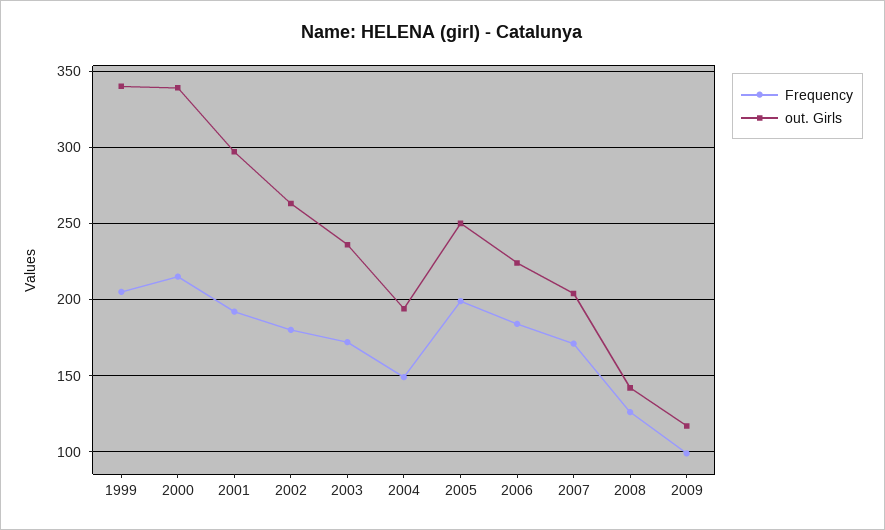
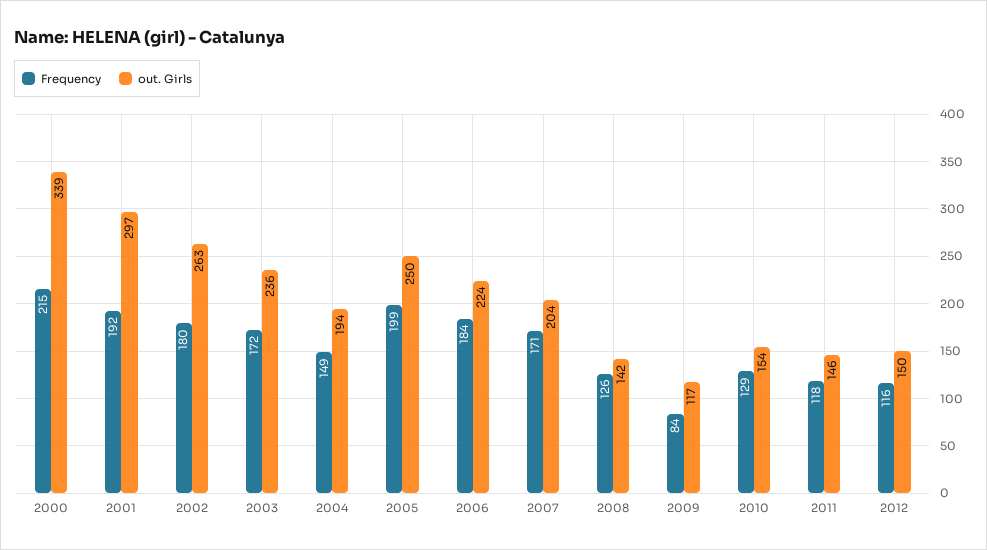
Frequency, 1999: 205 -> none
out. Girls, 1999: 340 -> none
Frequency, 2009: 100 -> 84
Frequency, 2010: none -> 129
out. Girls, 2010: none -> 154
Frequency, 2011: none -> 118
out. Girls, 2011: none -> 146
Frequency, 2012: none -> 116
out. Girls, 2012: none -> 150

